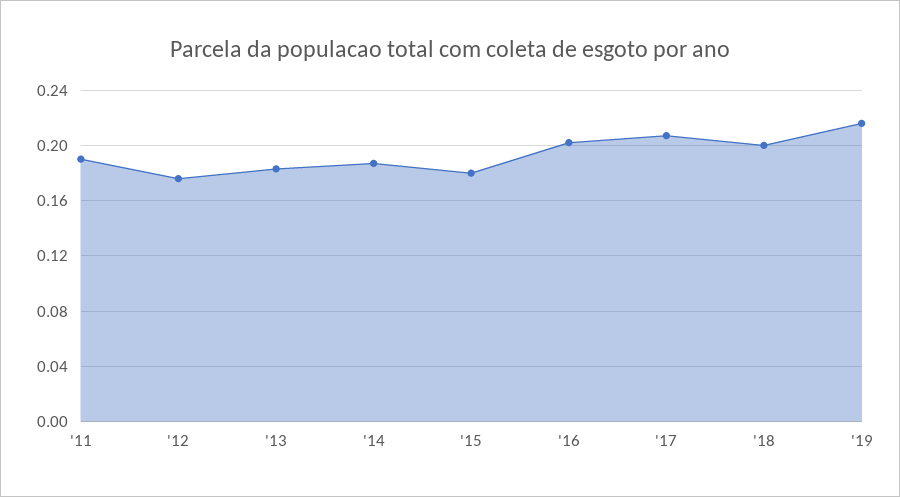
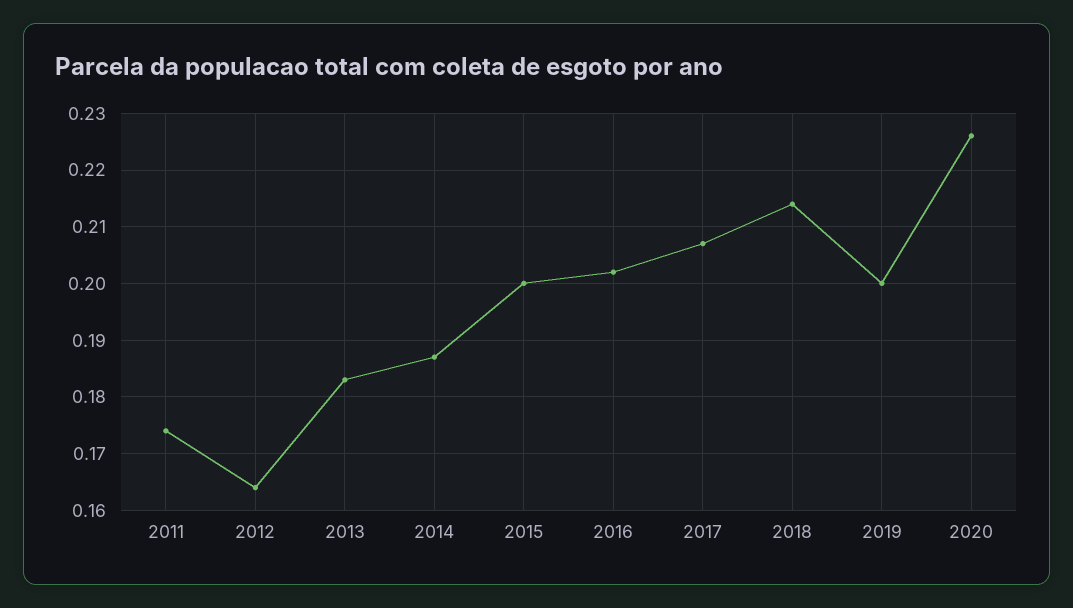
'11: 0.19 -> 0.175
'12: 0.175 -> 0.165
'15: 0.18 -> 0.2
'18: 0.2 -> 0.215
'19: 0.215 -> 0.2
2020: none -> 0.225

